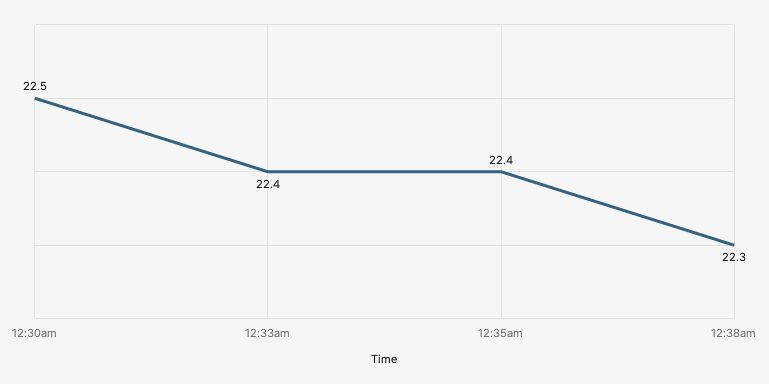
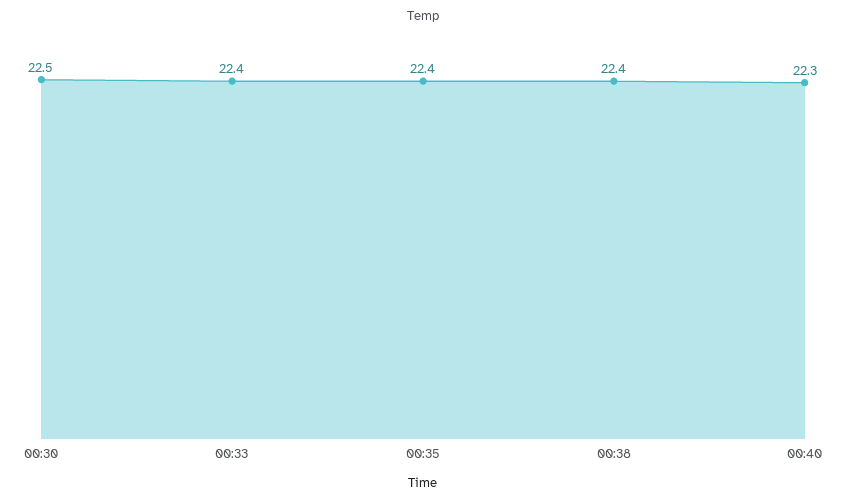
12:38am: 22.3 -> 22.4
00:40: none -> 22.3

